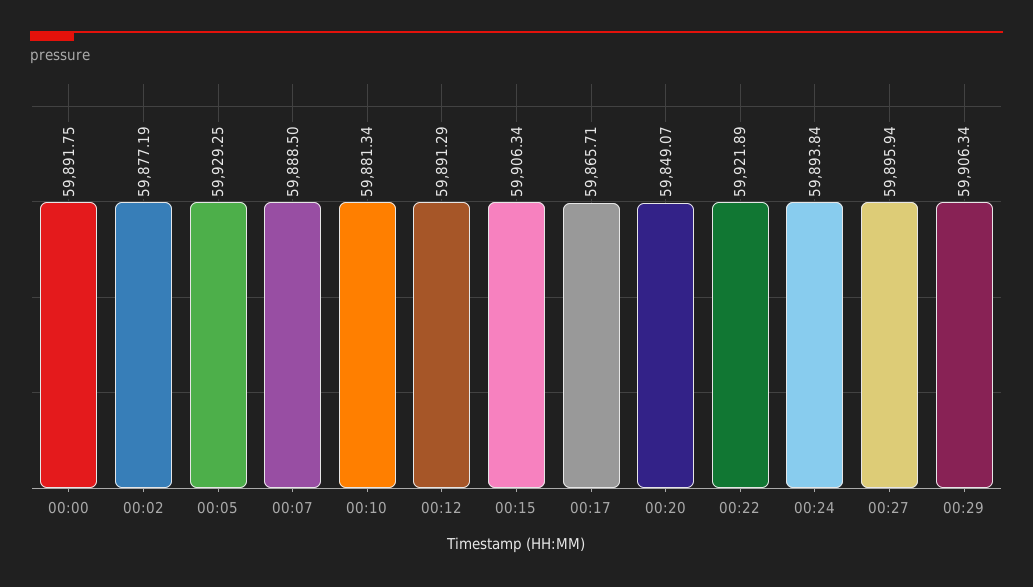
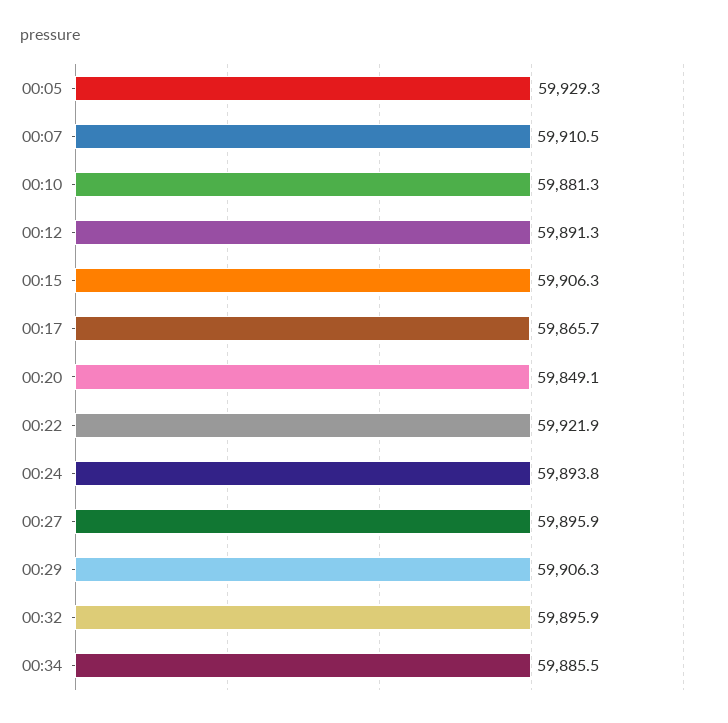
00:00: 59891.75 -> none
00:02: 59877.19 -> none
00:07: 59888.5 -> 59910.5
00:32: none -> 59895.9
00:34: none -> 59885.5

